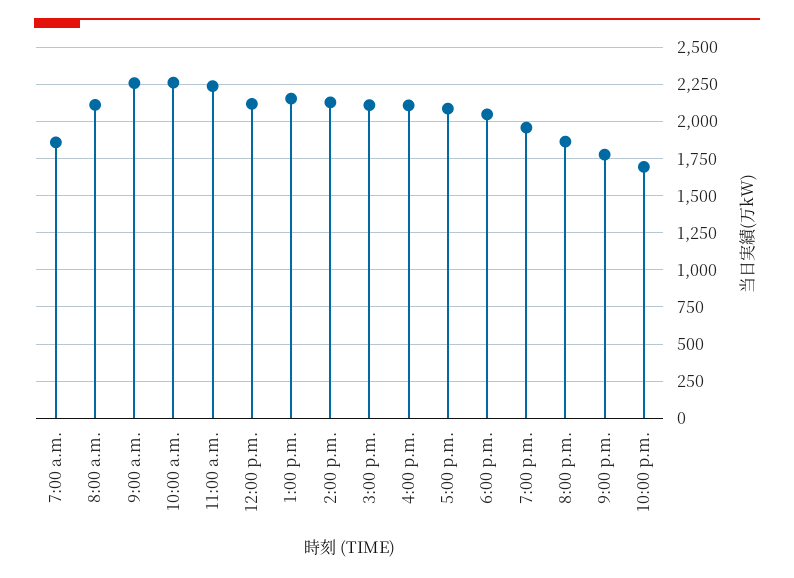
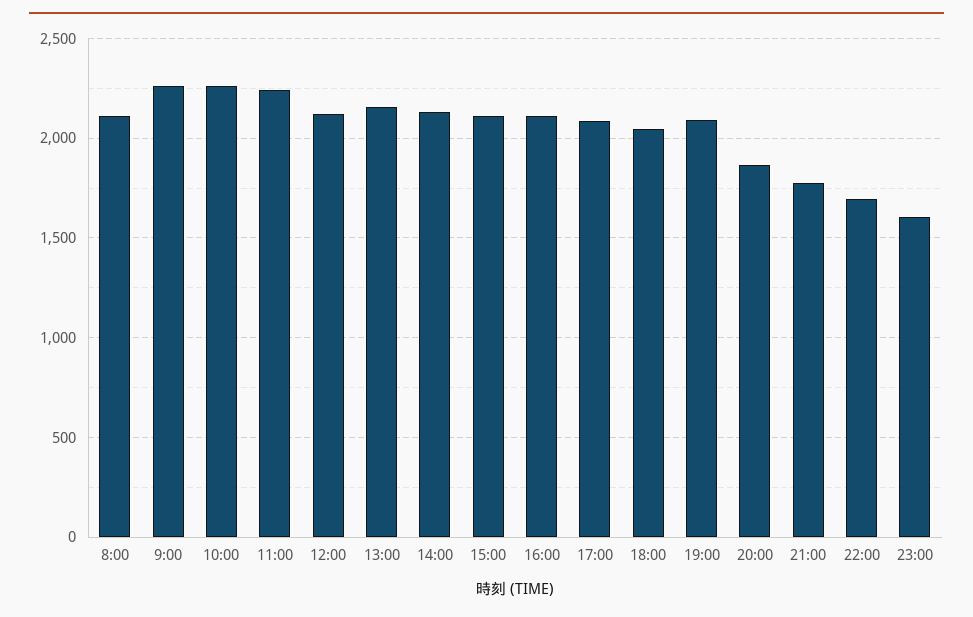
7:00 a.m.: 1850 -> none
7:00 p.m.: 1950 -> 2100
23:00: none -> 1600

